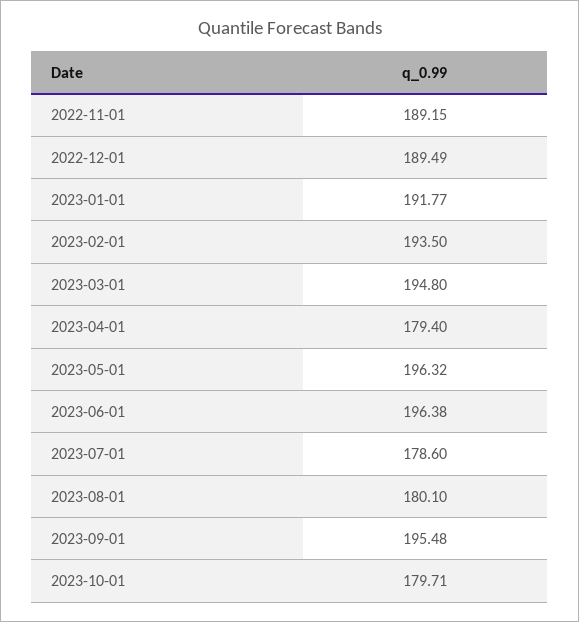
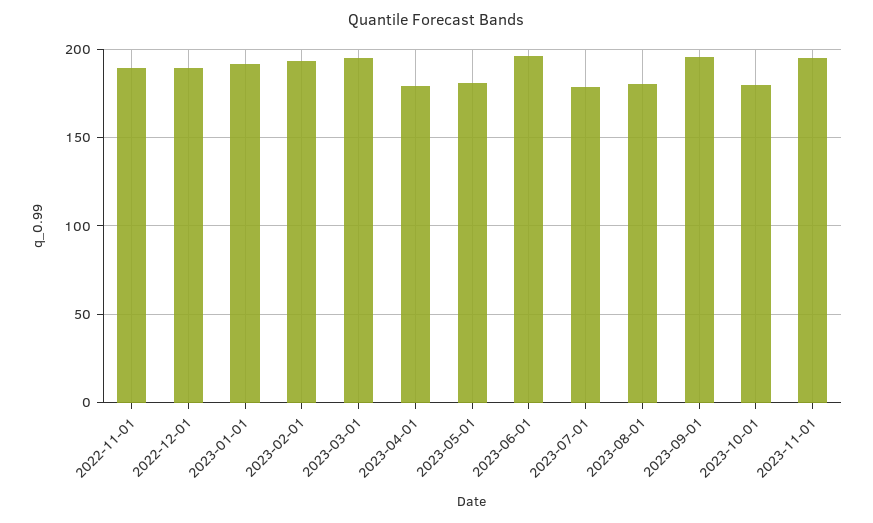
2023-05-01: 196.32 -> 180
2023-11-01: none -> 195

